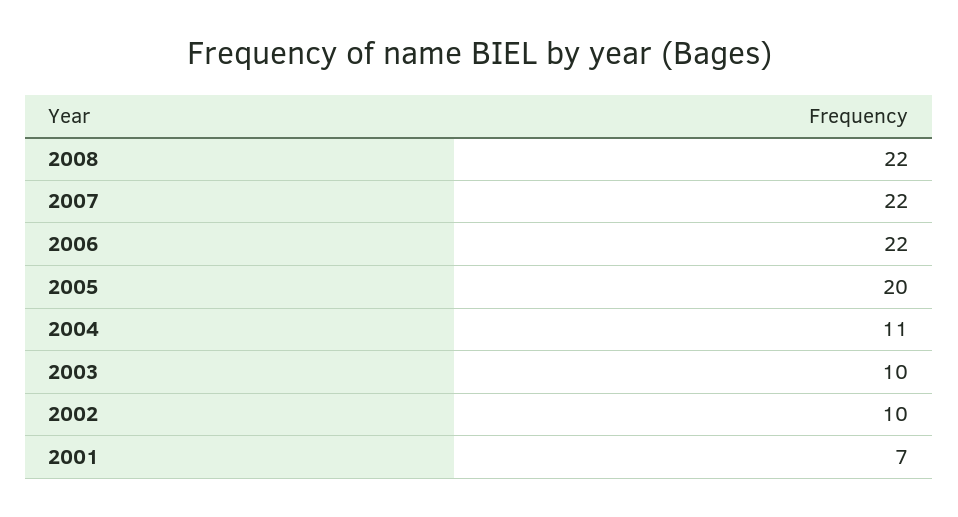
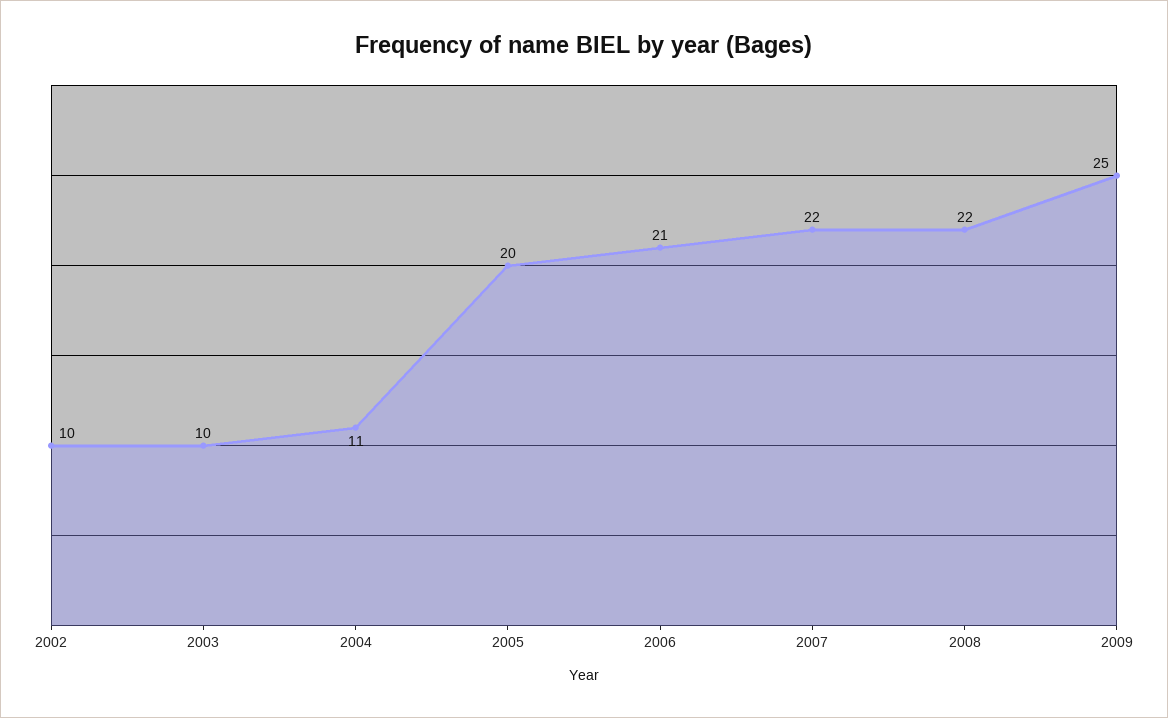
2006: 22 -> 21
2001: 7 -> none
2009: none -> 25

